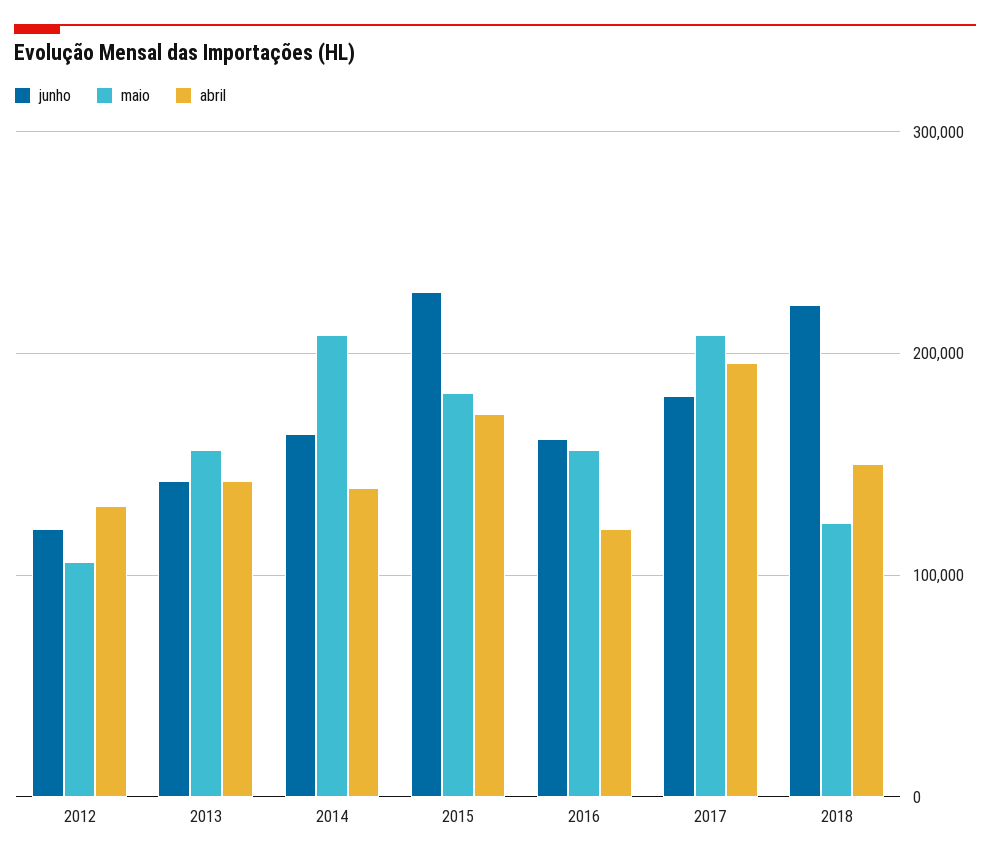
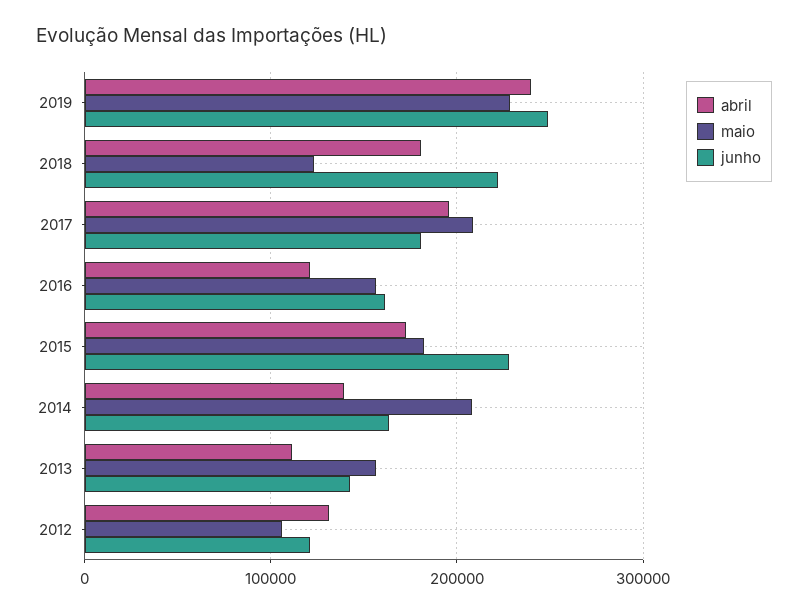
abril, 2013: 140000 -> 110000
abril, 2018: 150000 -> 180000
abril, 2019: none -> 240000
maio, 2019: none -> 230000
junho, 2019: none -> 250000

